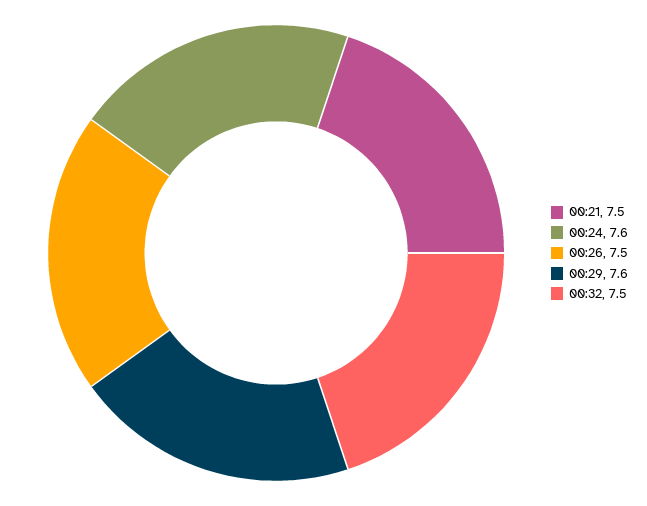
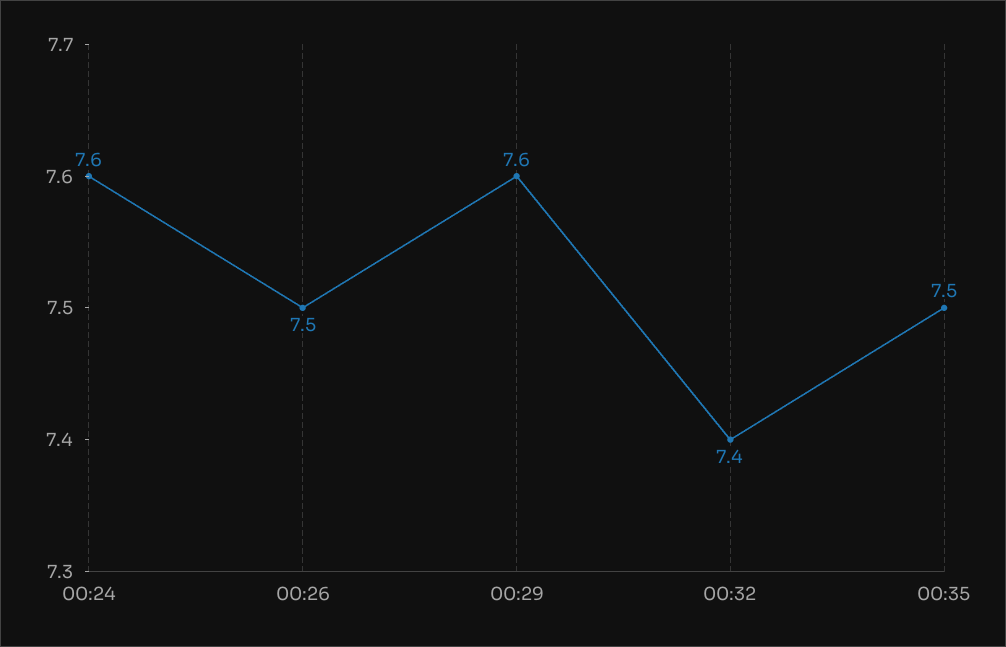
00:21: 7.5 -> none
00:32: 7.5 -> 7.4
00:35: none -> 7.5

